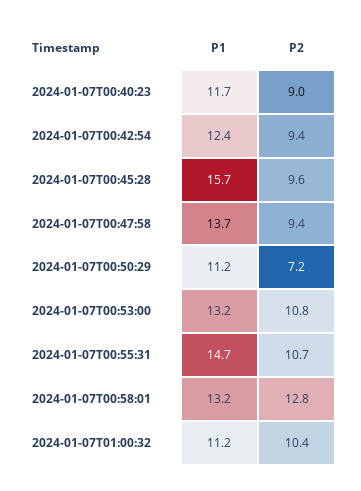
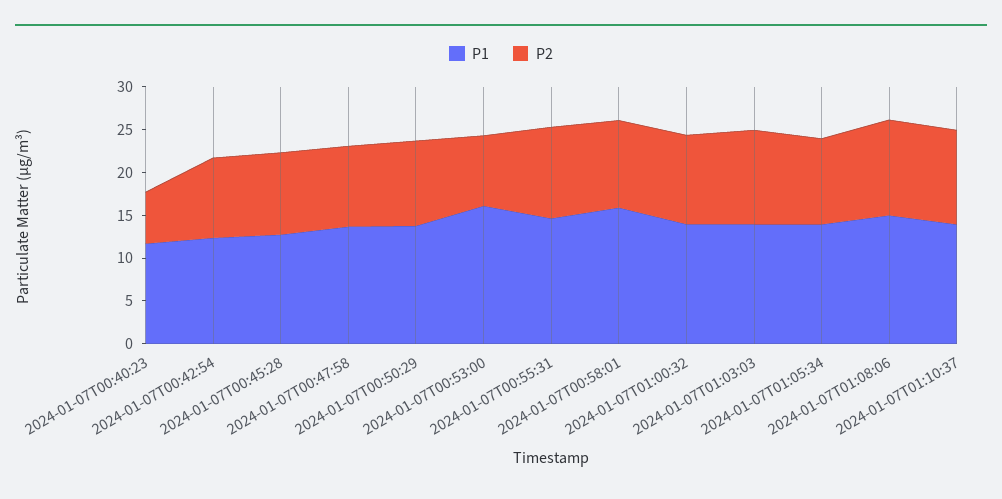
P2, 2024-01-07T00:40:23: 9 -> 6
P1, 2024-01-07T00:45:28: 15.7 -> 13
P1, 2024-01-07T00:50:29: 11.2 -> 14
P2, 2024-01-07T00:50:29: 7.2 -> 10
P1, 2024-01-07T00:53:00: 13.2 -> 16
P2, 2024-01-07T00:53:00: 10.8 -> 8
P1, 2024-01-07T00:58:01: 13.2 -> 16
P2, 2024-01-07T00:58:01: 12.8 -> 10
P1, 2024-01-07T01:00:32: 11.2 -> 14
P1, 2024-01-07T01:03:03: none -> 14
P2, 2024-01-07T01:03:03: none -> 11
P1, 2024-01-07T01:05:34: none -> 14
P2, 2024-01-07T01:05:34: none -> 10
P1, 2024-01-07T01:08:06: none -> 15
P2, 2024-01-07T01:08:06: none -> 11
P1, 2024-01-07T01:10:37: none -> 14
P2, 2024-01-07T01:10:37: none -> 11

